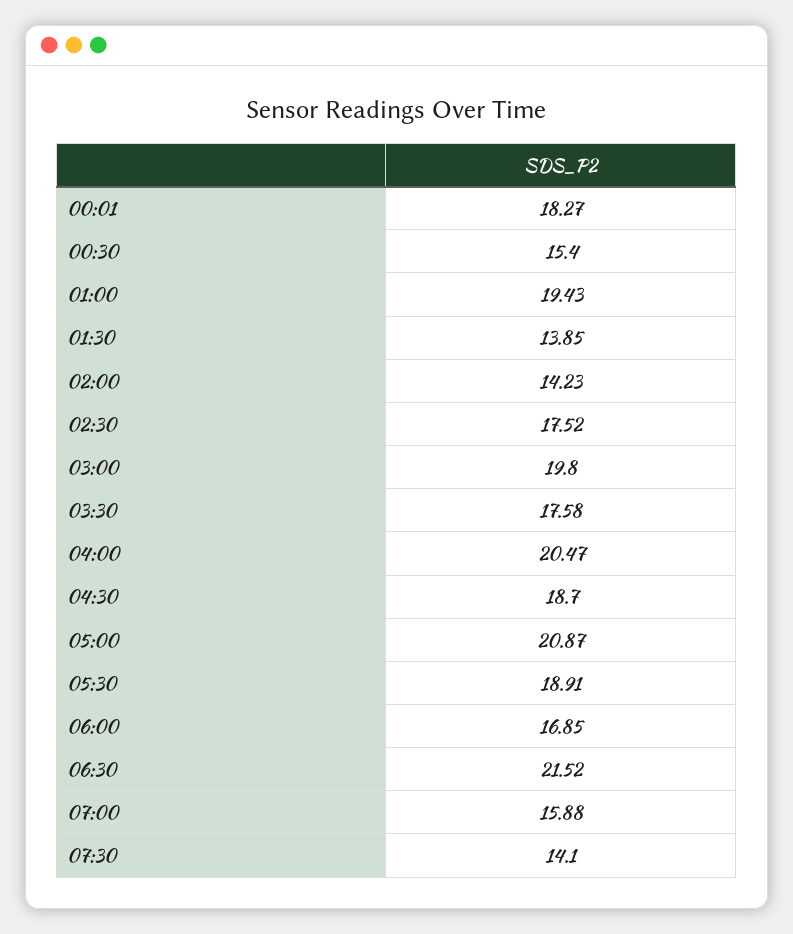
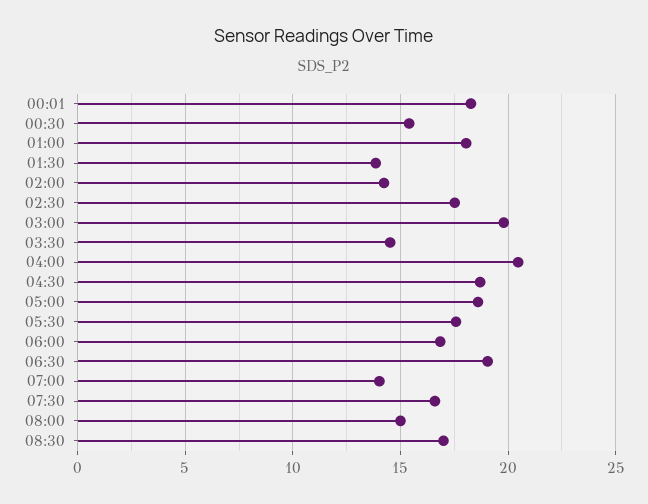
01:00: 19.43 -> 18
03:30: 17.58 -> 14.5
05:00: 20.87 -> 18.5
05:30: 18.91 -> 17.5
06:30: 21.52 -> 19
07:00: 15.88 -> 14
07:30: 14.1 -> 16.5
08:00: none -> 15
08:30: none -> 17

